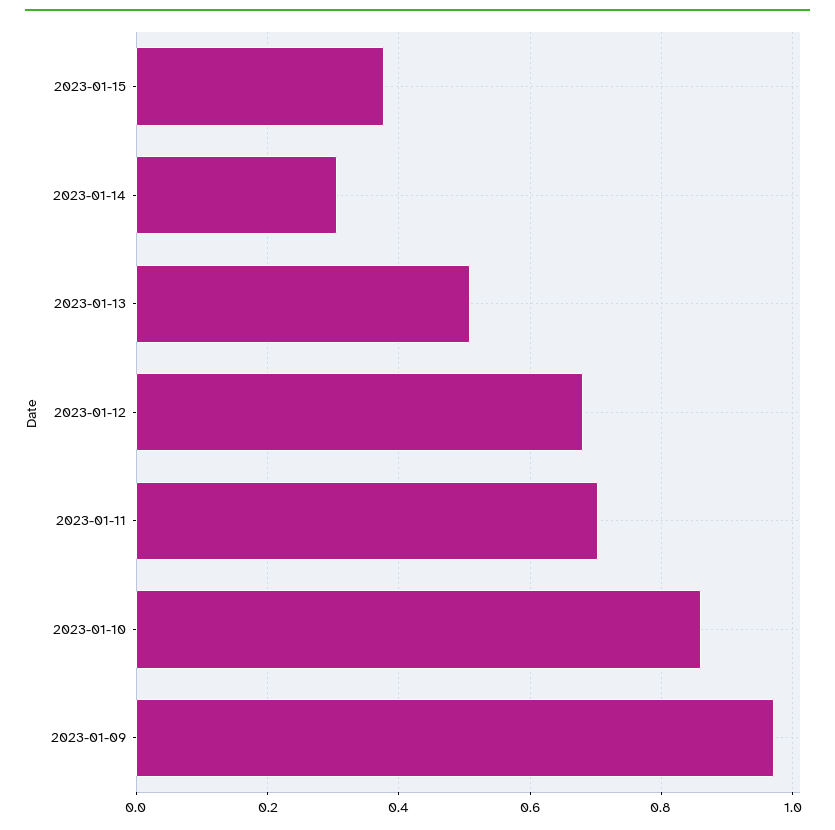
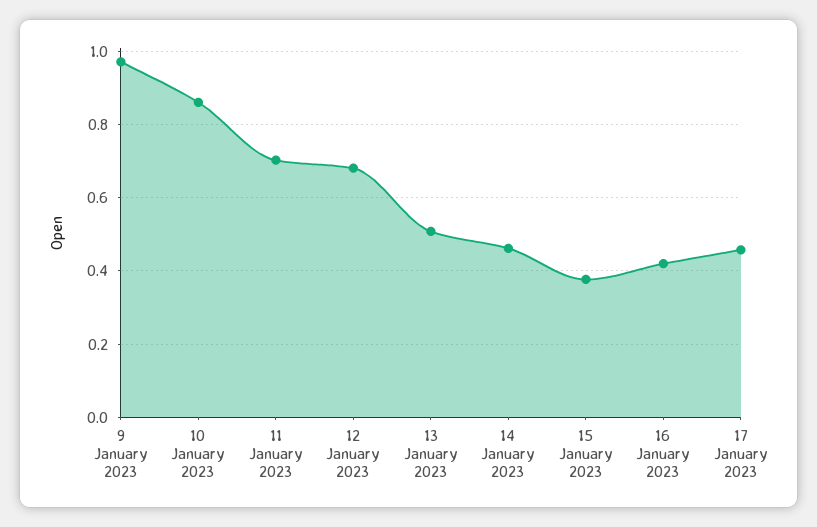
2023-01-14: 0.3 -> 0.46
16 January 2023: none -> 0.42
17 January 2023: none -> 0.46

